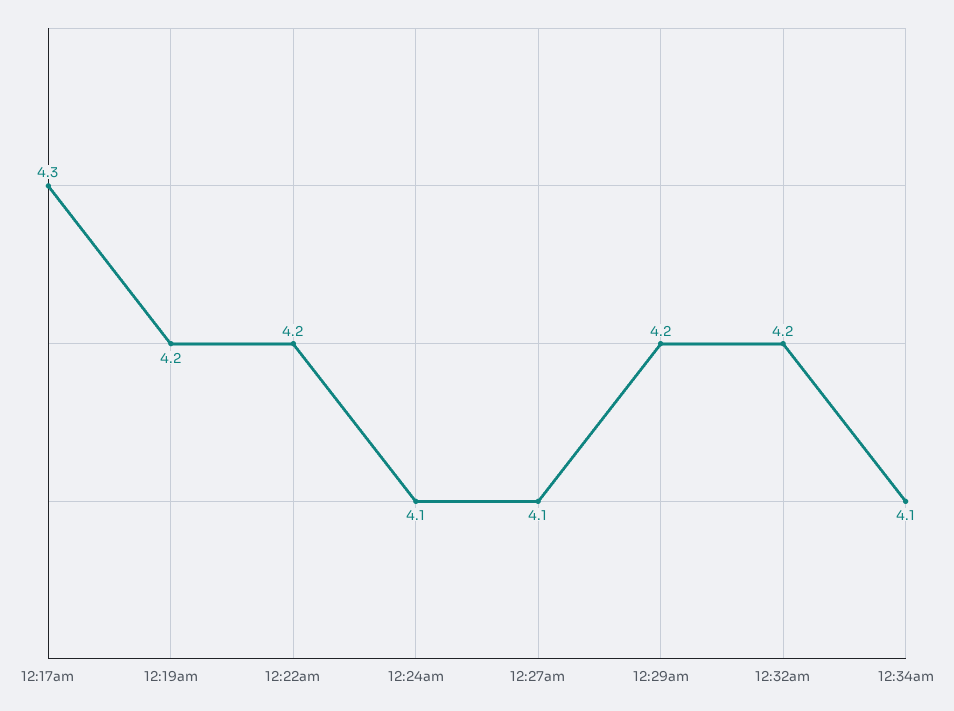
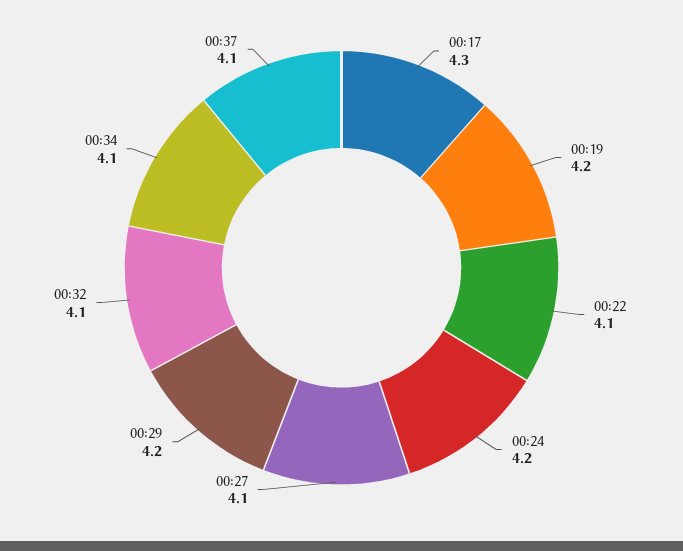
12:22am: 4.2 -> 4.1
12:24am: 4.1 -> 4.2
12:32am: 4.2 -> 4.1
00:37: none -> 4.1

